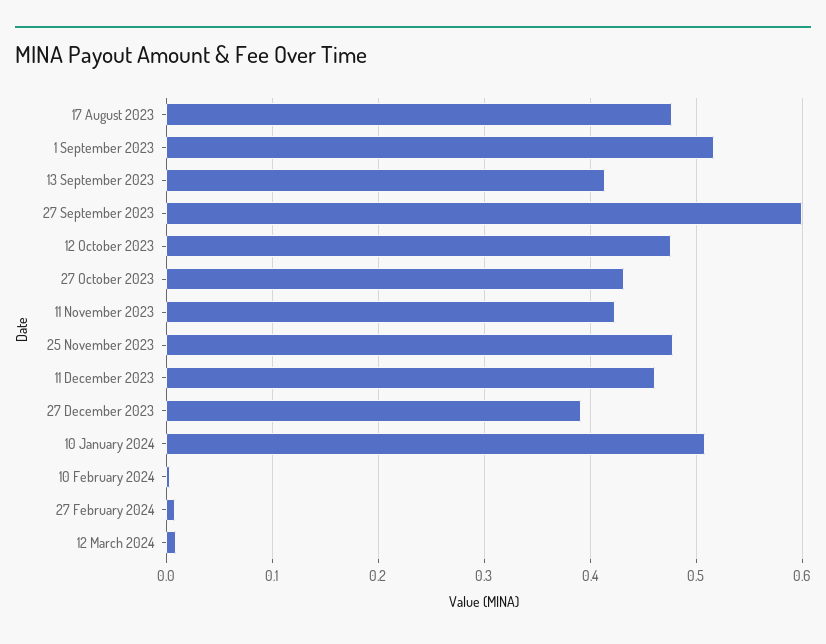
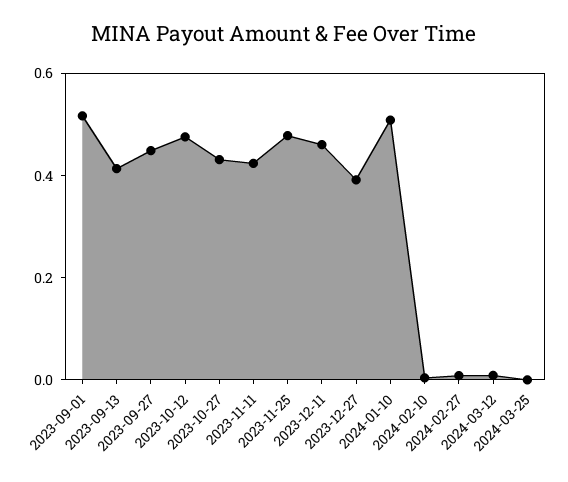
17 August 2023: 0.48 -> none
27 September 2023: 0.6 -> 0.45
2024-03-25: none -> 0

